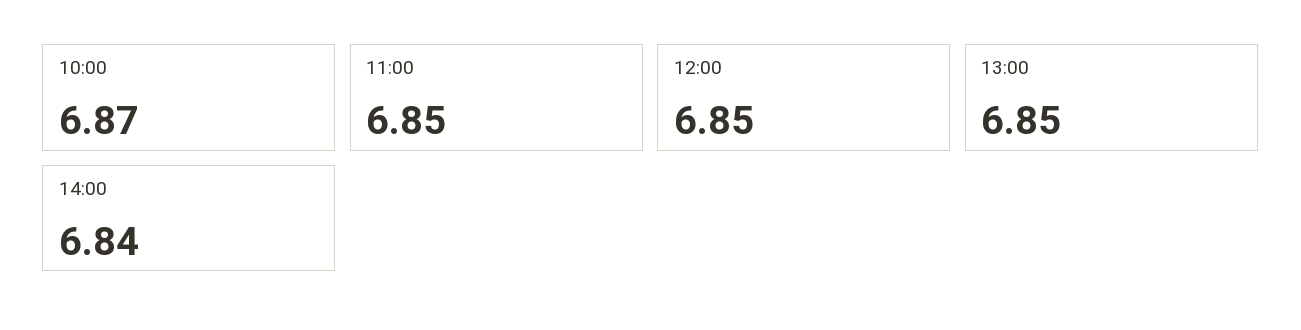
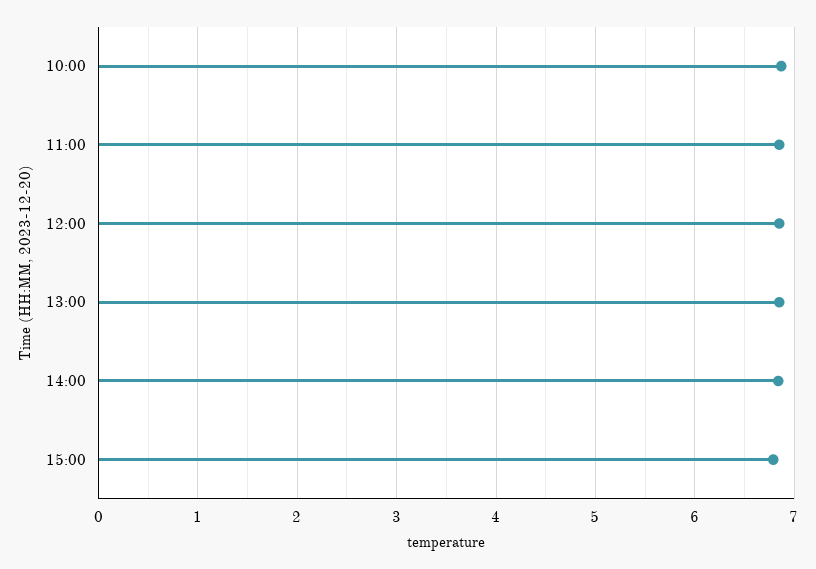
15:00: none -> 6.8

